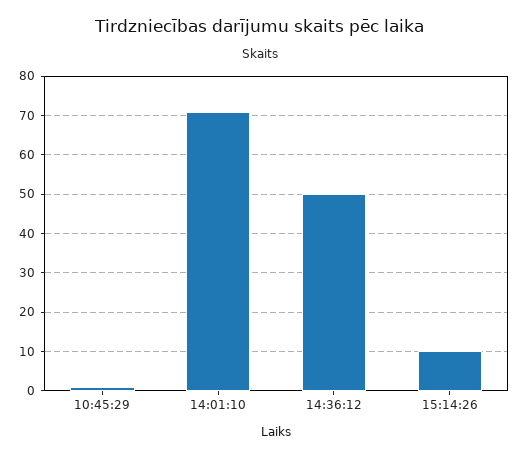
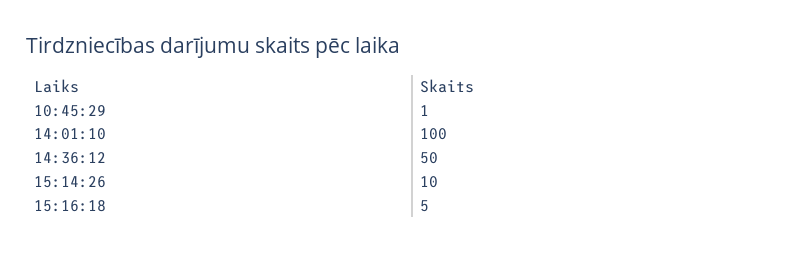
14:01:10: 70 -> 100
15:16:18: none -> 5

